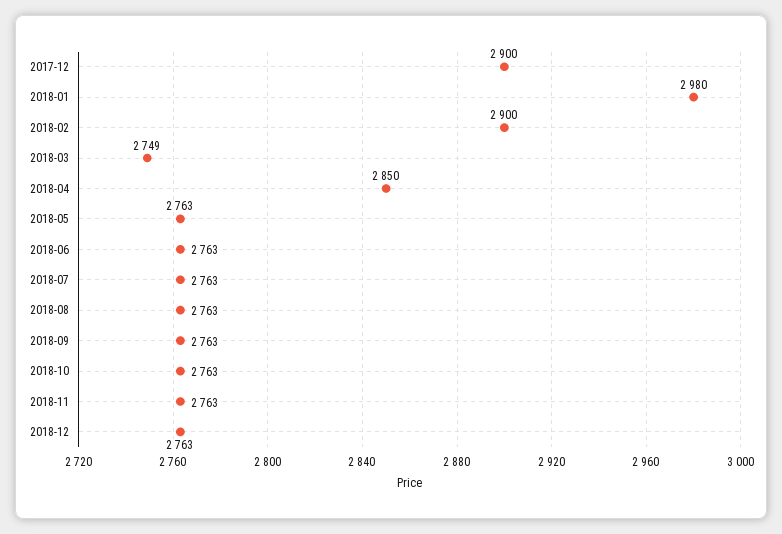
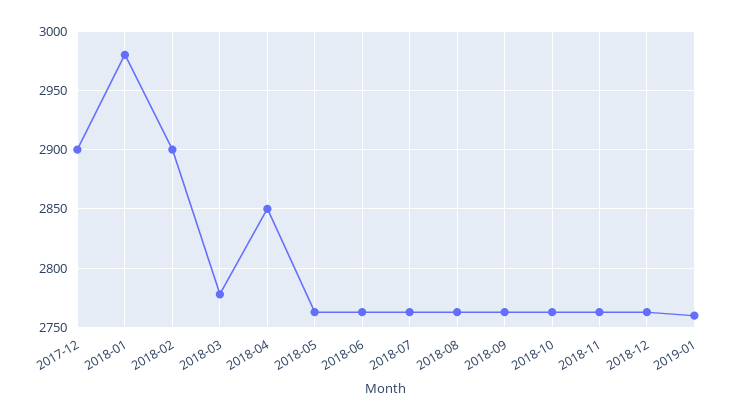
2018-03: 2749 -> 2780
2019-01: none -> 2760

